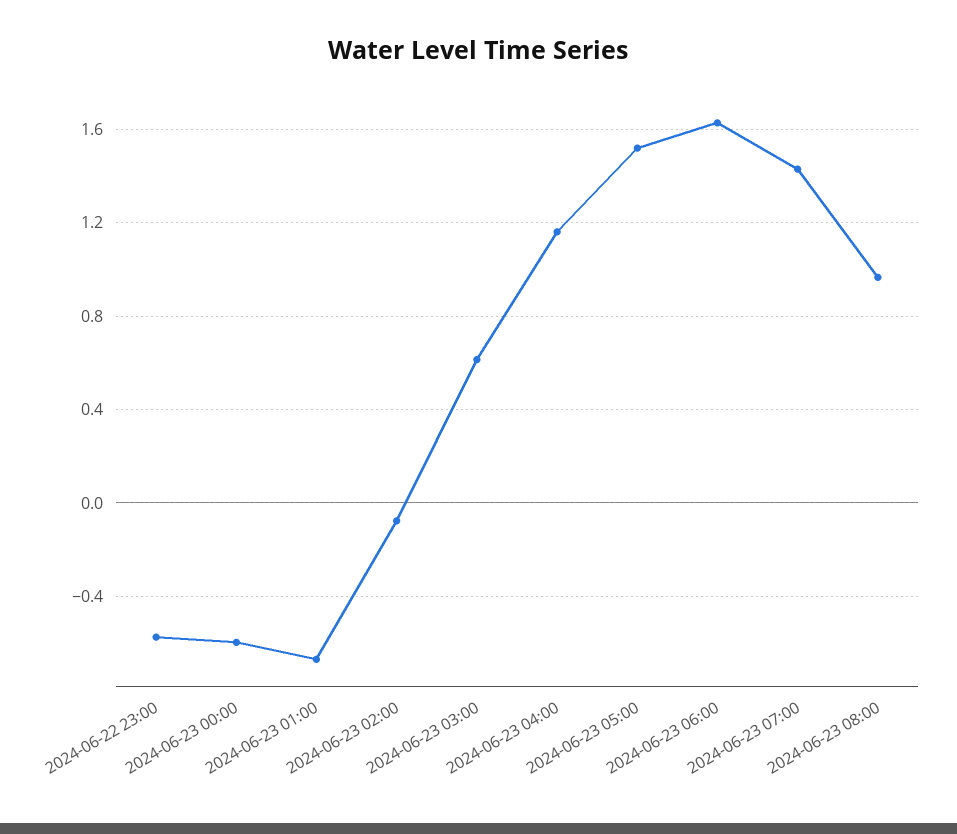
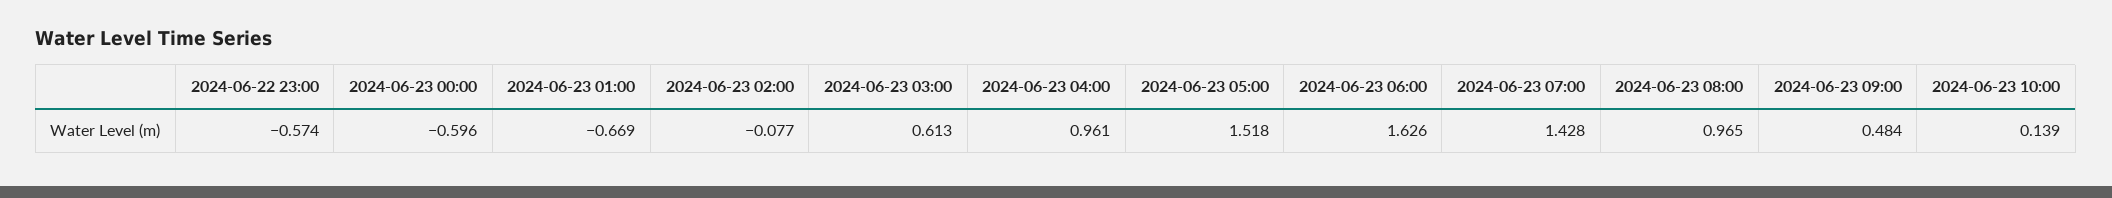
2024-06-23 04:00: 1.15 -> 0.961
2024-06-23 09:00: none -> 0.484
2024-06-23 10:00: none -> 0.139

